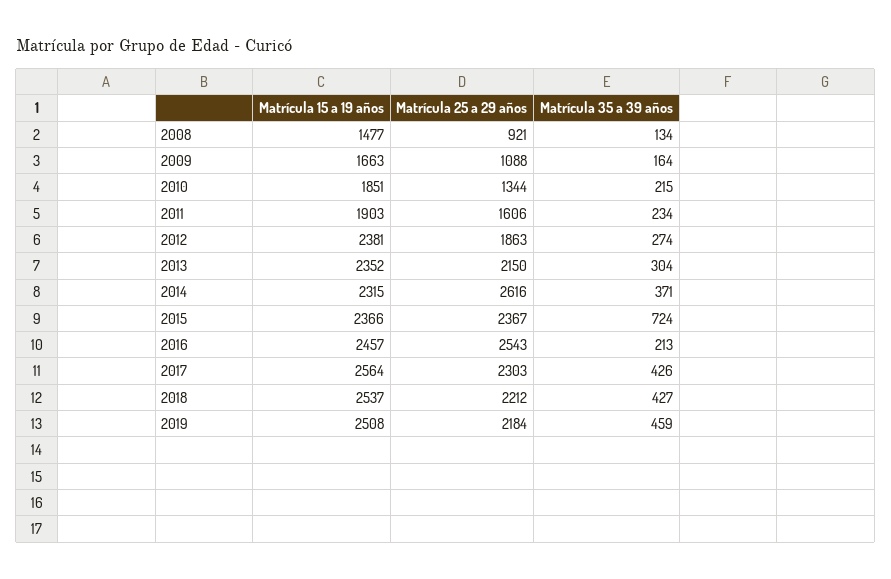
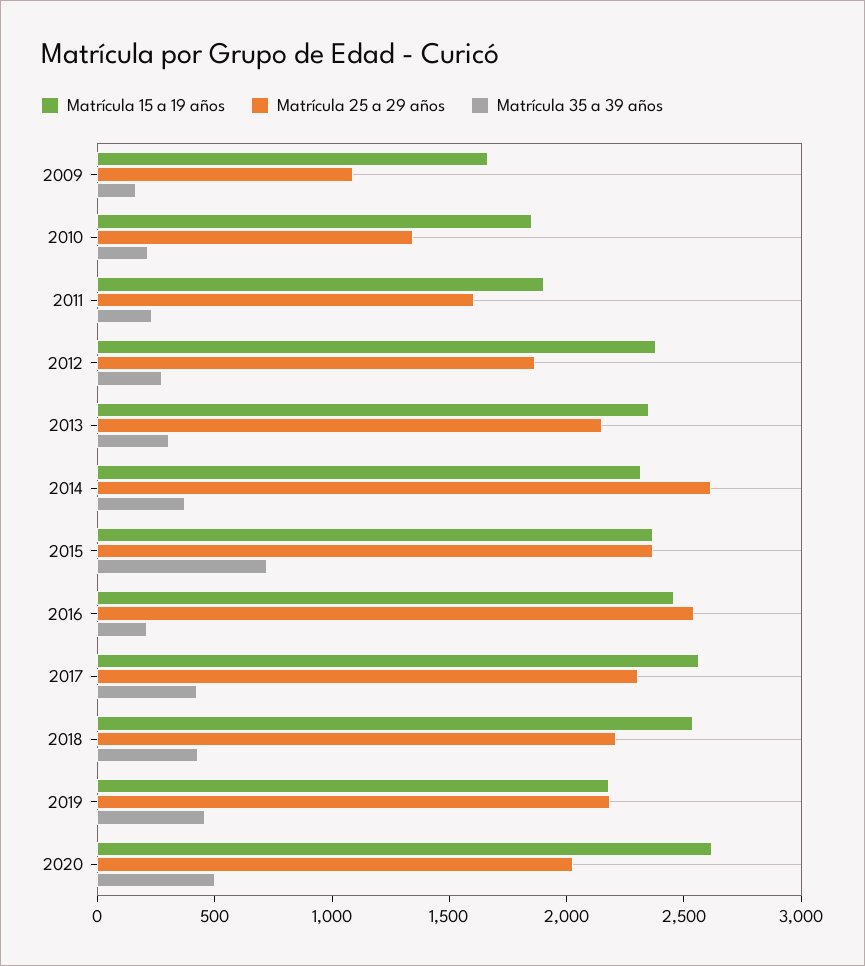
Matrícula 15 a 19 años, 2008: 1477 -> none
Matrícula 25 a 29 años, 2008: 921 -> none
Matrícula 35 a 39 años, 2008: 134 -> none
Matrícula 15 a 19 años, 2019: 2508 -> 2200
Matrícula 15 a 19 años, 2020: none -> 2600
Matrícula 25 a 29 años, 2020: none -> 2000
Matrícula 35 a 39 años, 2020: none -> 500

